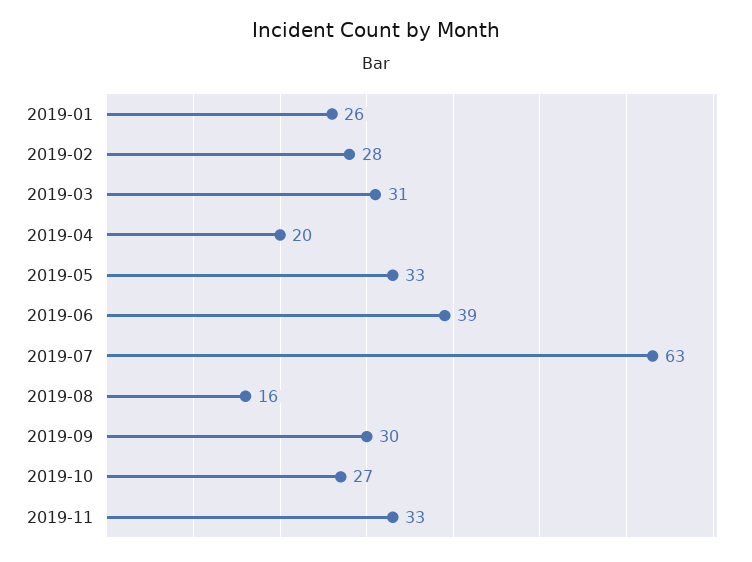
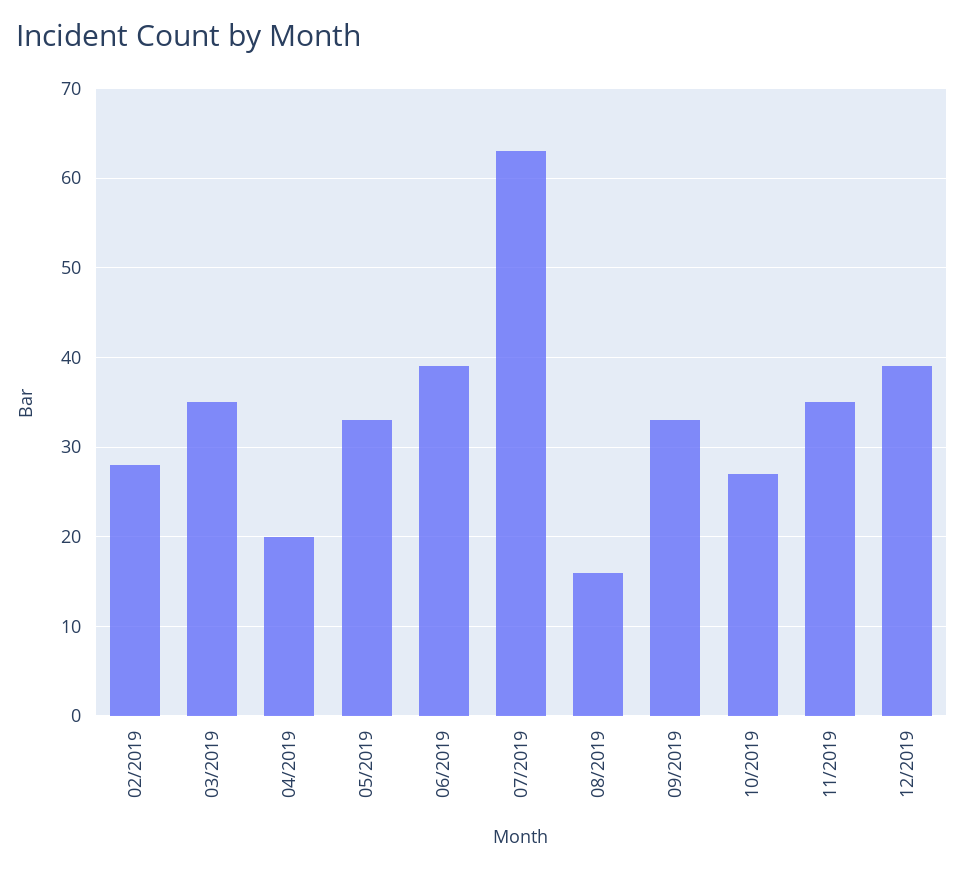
2019-01: 26 -> none
2019-03: 31 -> 35
2019-09: 30 -> 33
2019-11: 33 -> 35
12/2019: none -> 39

